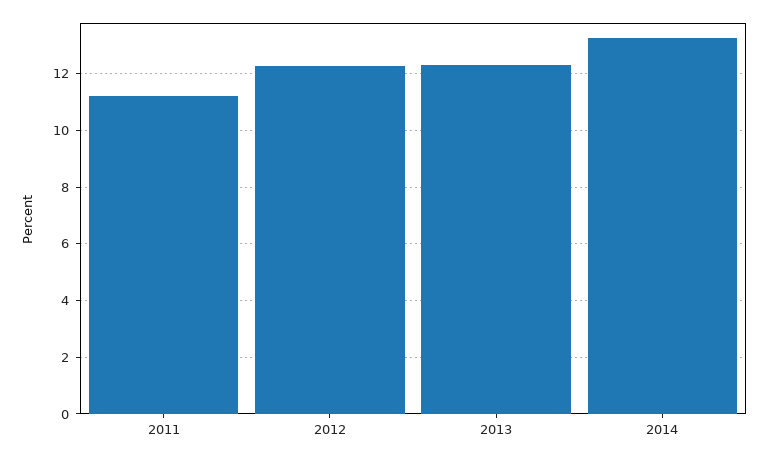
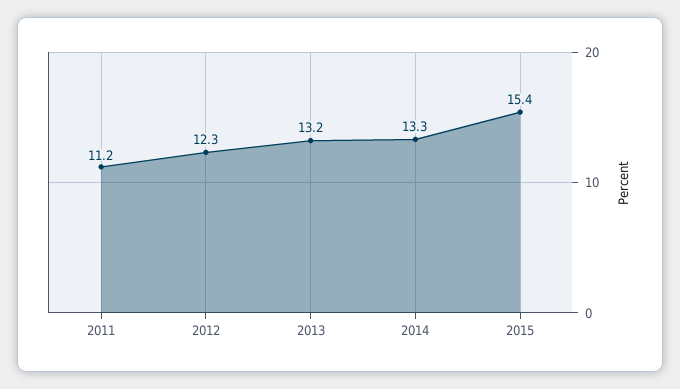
2013: 12.25 -> 13.2
2015: none -> 15.4

